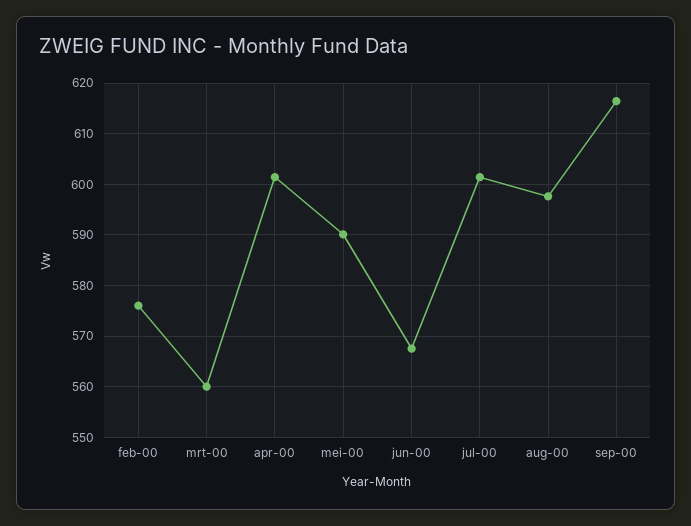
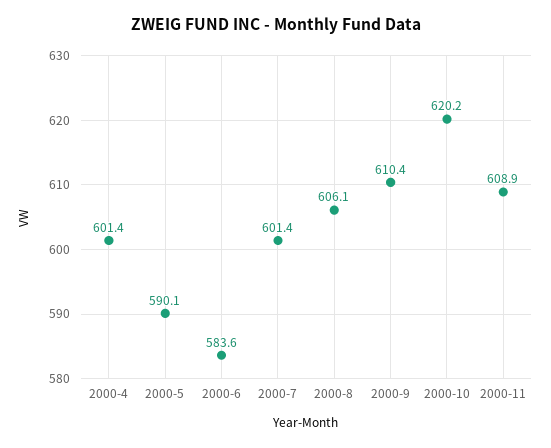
feb-00: 576 -> none
mrt-00: 560 -> none
jun-00: 568 -> 583.6
aug-00: 598 -> 606.1
sep-00: 616 -> 610.4
2000-10: none -> 620.2
2000-11: none -> 608.9

